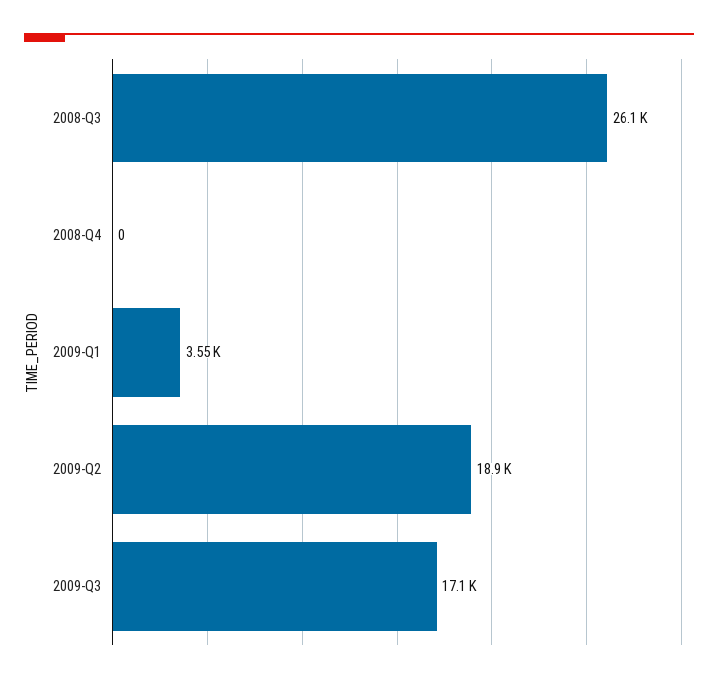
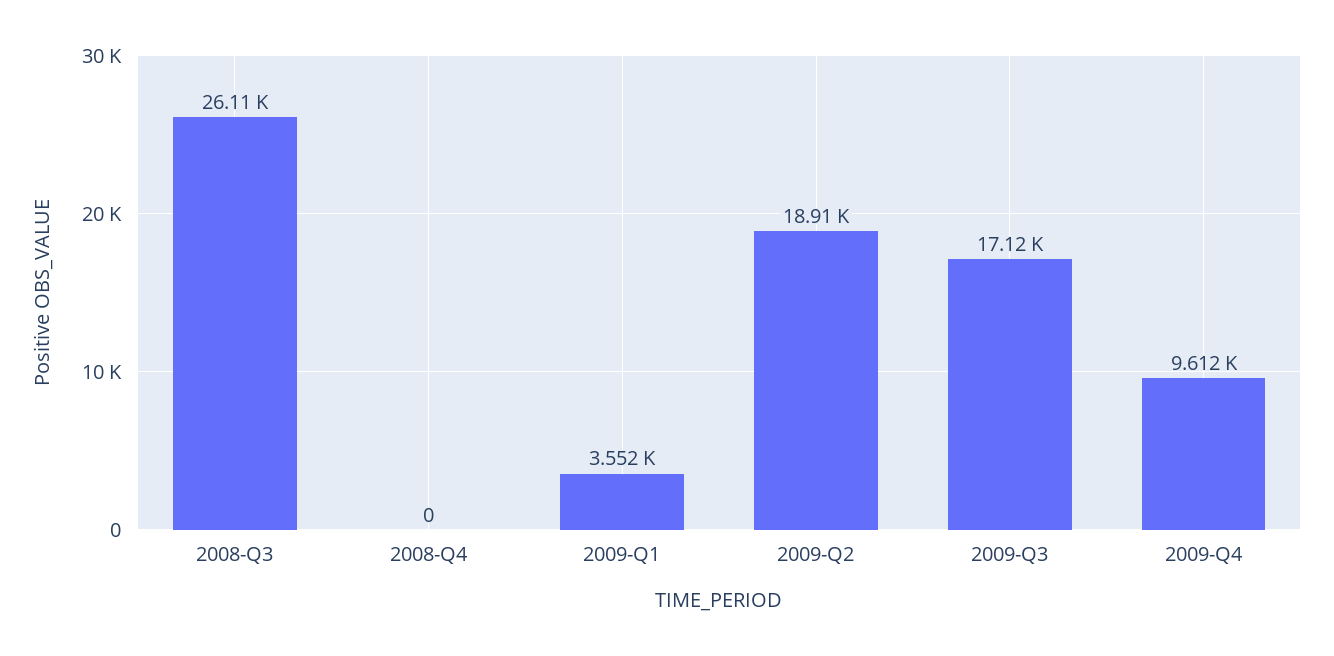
2009-Q4: none -> 9612

